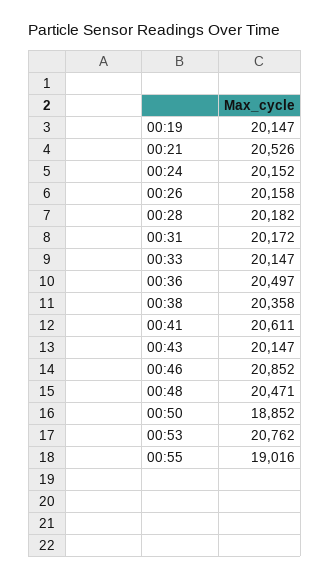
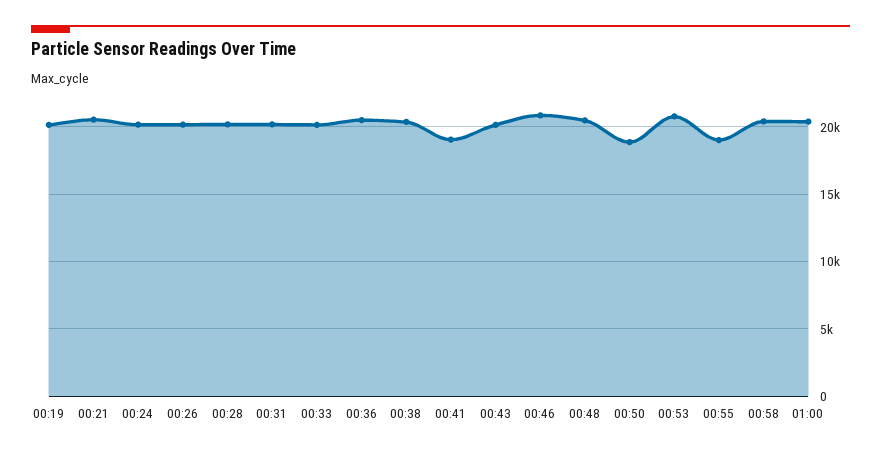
00:41: 20611 -> 19000
00:58: none -> 20500
01:00: none -> 20500

